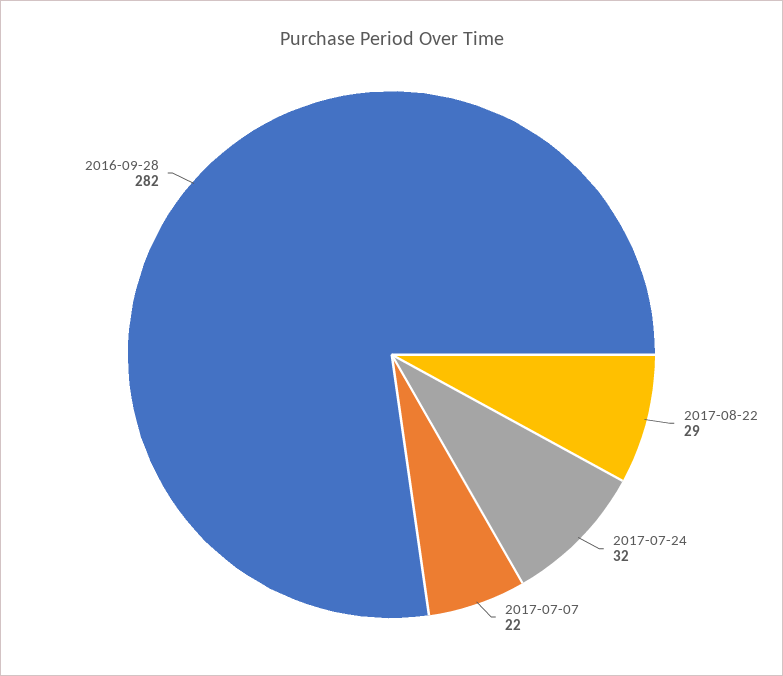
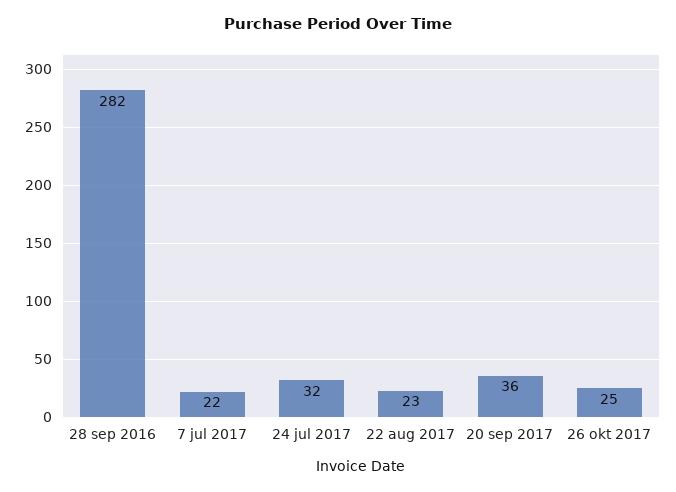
2017-08-22: 29 -> 23
20 sep 2017: none -> 36
26 okt 2017: none -> 25

